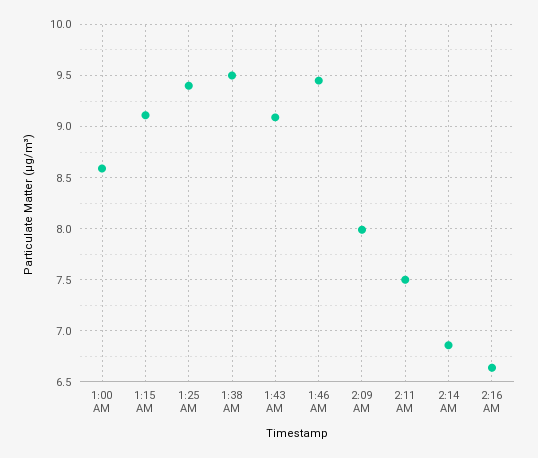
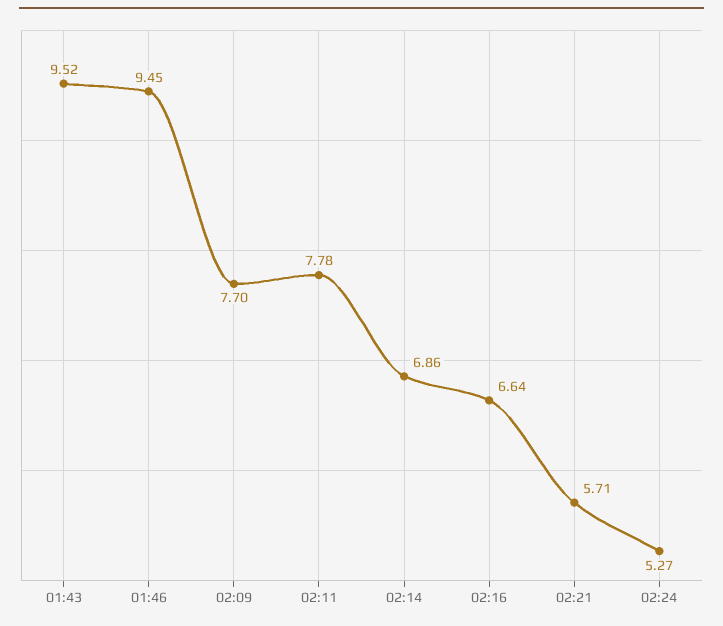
1:00 AM: 8.6 -> none
1:15 AM: 9.1 -> none
1:25 AM: 9.4 -> none
1:38 AM: 9.5 -> none
1:43 AM: 9.1 -> 9.52
2:09 AM: 8 -> 7.7
2:11 AM: 7.5 -> 7.78
02:21: none -> 5.71
02:24: none -> 5.27

